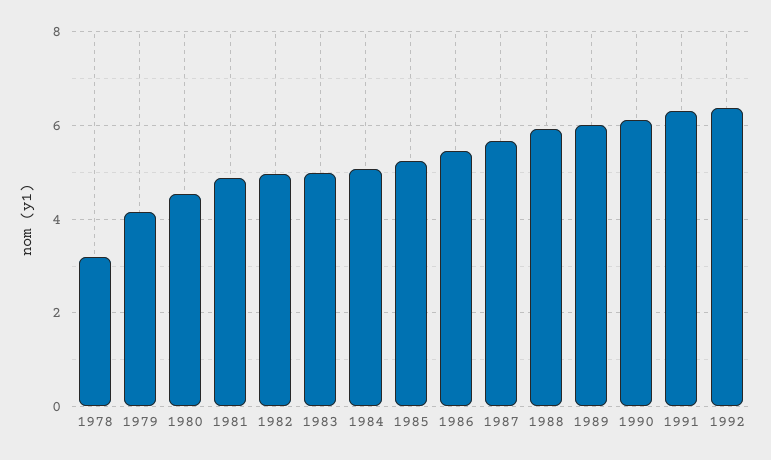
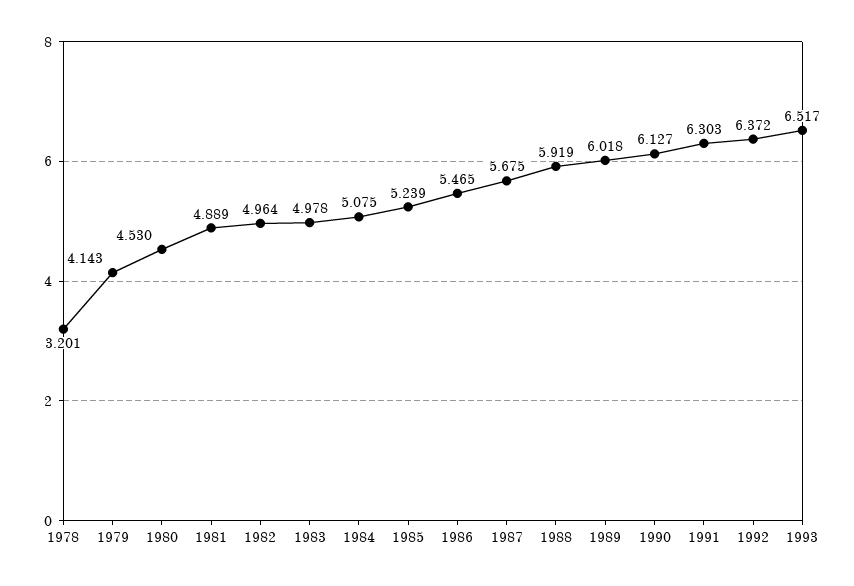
1993: none -> 6.517

